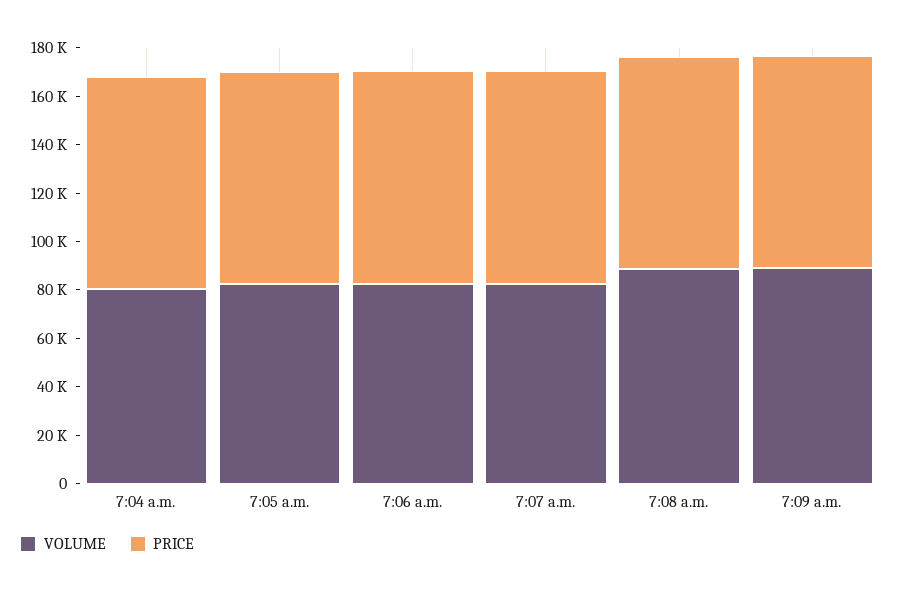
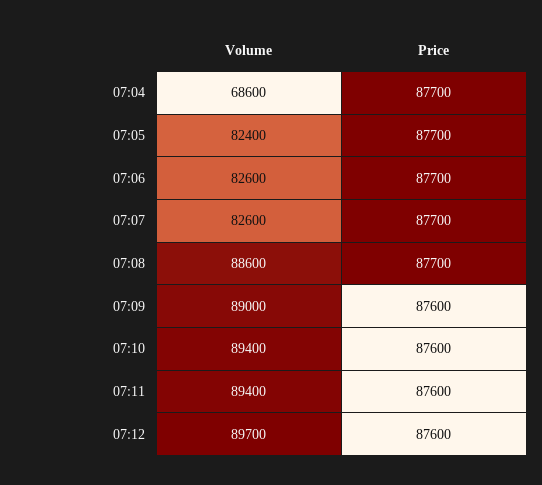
VOLUME, 7:04 a.m.: 80000 -> 68600
VOLUME, 07:10: none -> 89400
PRICE, 07:10: none -> 87600
VOLUME, 07:11: none -> 89400
PRICE, 07:11: none -> 87600
VOLUME, 07:12: none -> 89700
PRICE, 07:12: none -> 87600

